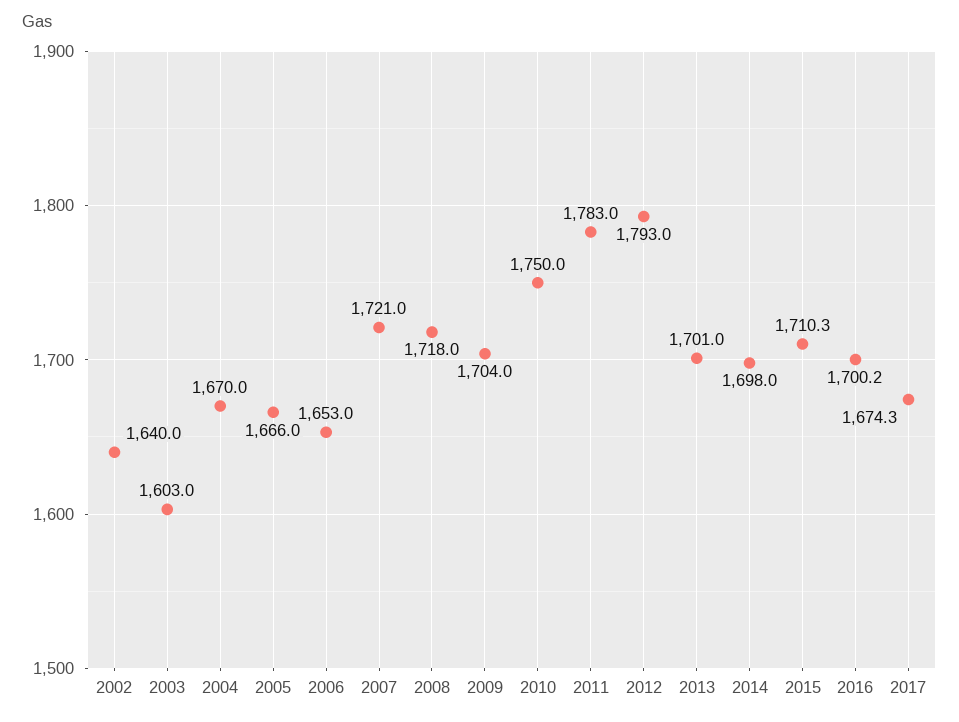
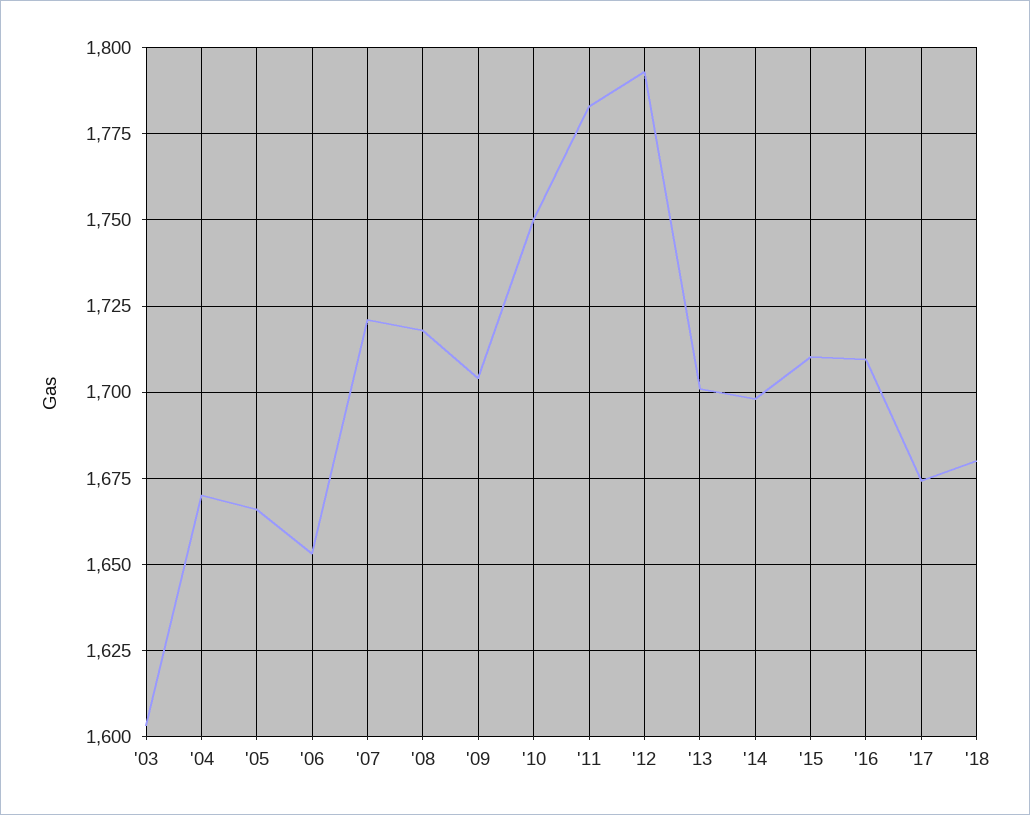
2002: 1640 -> none
2016: 1700.2 -> 1710
'18: none -> 1680

